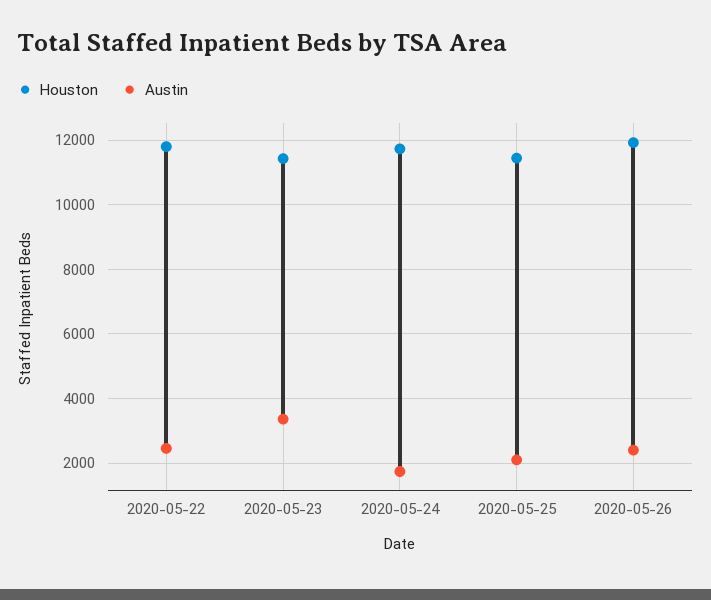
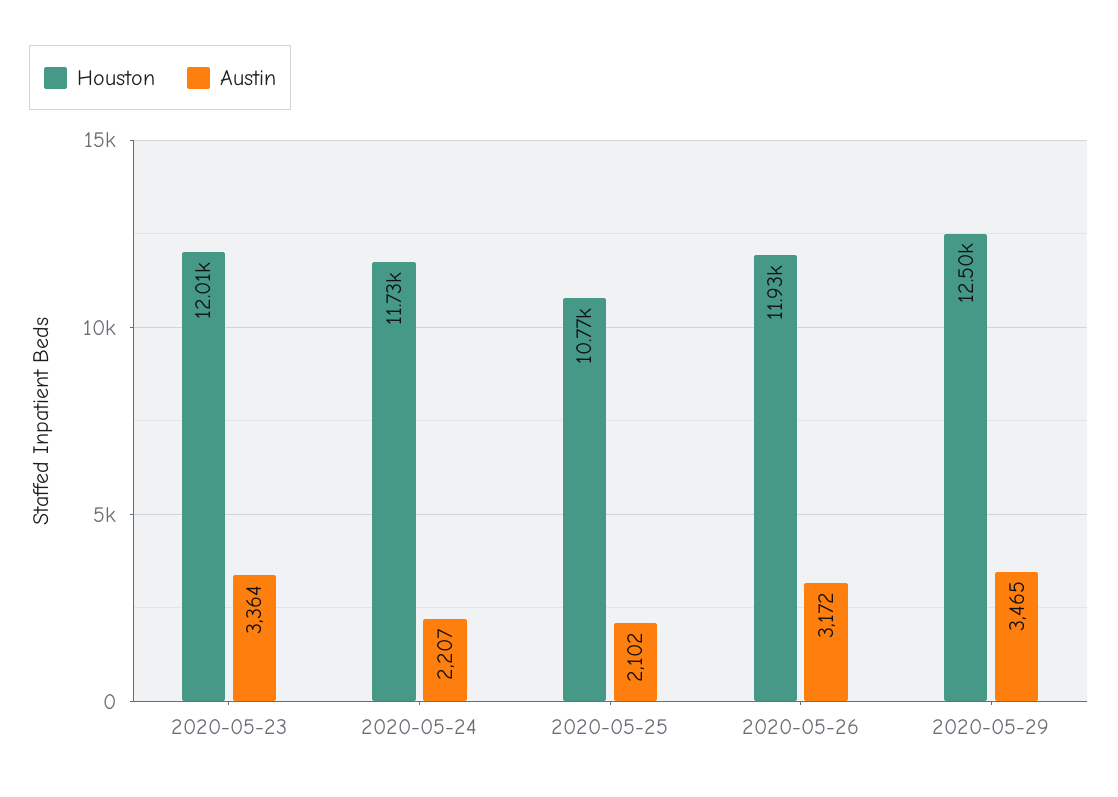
Houston, 2020-05-22: 11800 -> none
Austin, 2020-05-22: 2400 -> none
Houston, 2020-05-23: 11400 -> 12010
Austin, 2020-05-24: 1800 -> 2207
Houston, 2020-05-25: 11400 -> 10770
Austin, 2020-05-26: 2400 -> 3172
Houston, 2020-05-29: none -> 12500
Austin, 2020-05-29: none -> 3465

